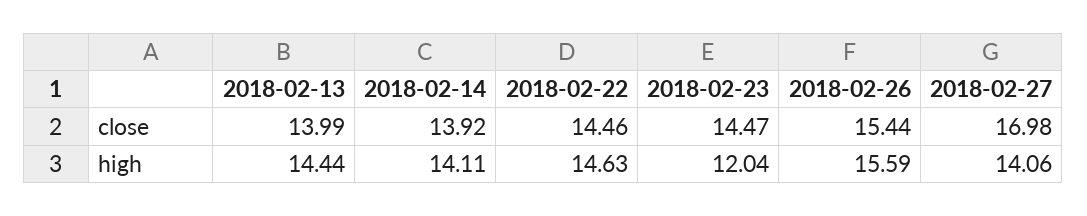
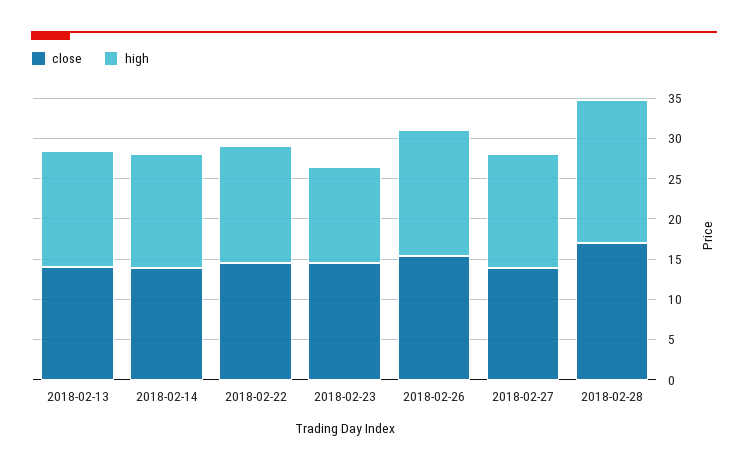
close, 2018-02-27: 16.98 -> 14
close, 2018-02-28: none -> 17
high, 2018-02-28: none -> 18

